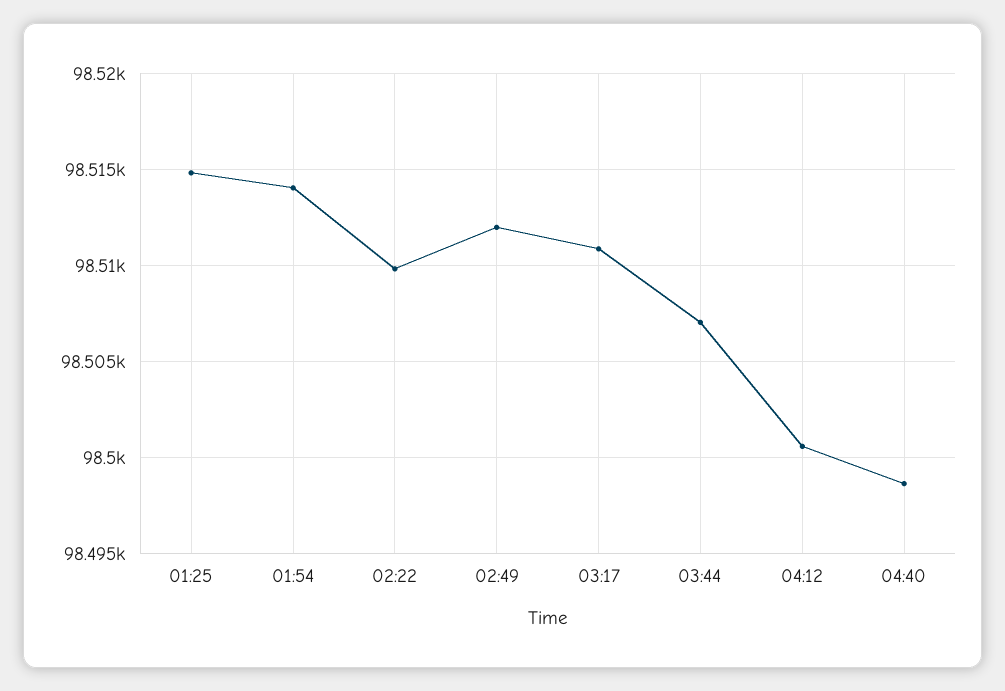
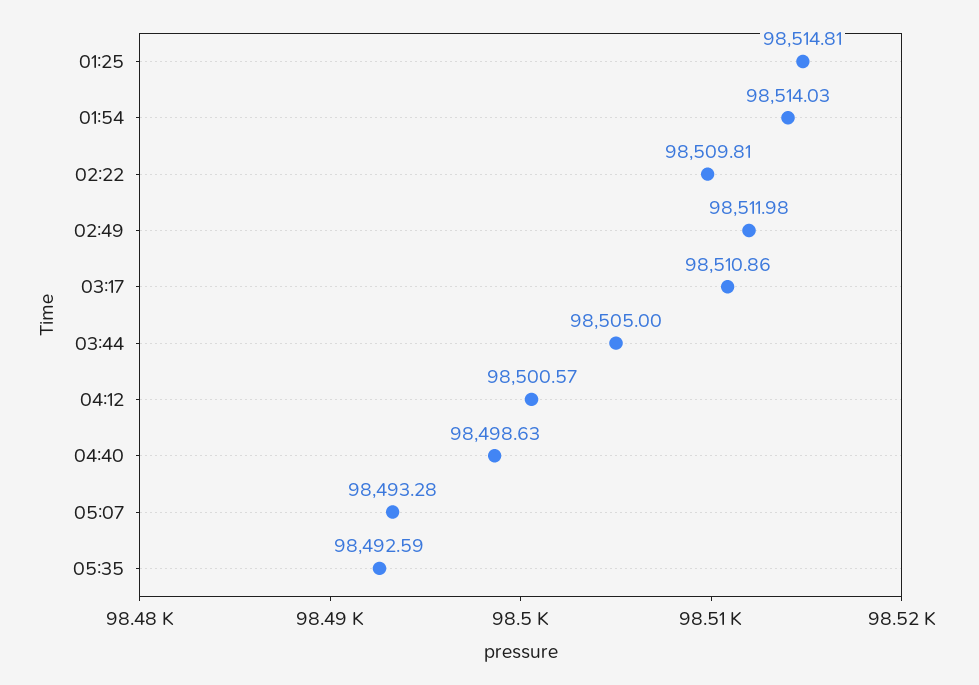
03:44: 98507 -> 98505
05:07: none -> 98493.28
05:35: none -> 98492.59

